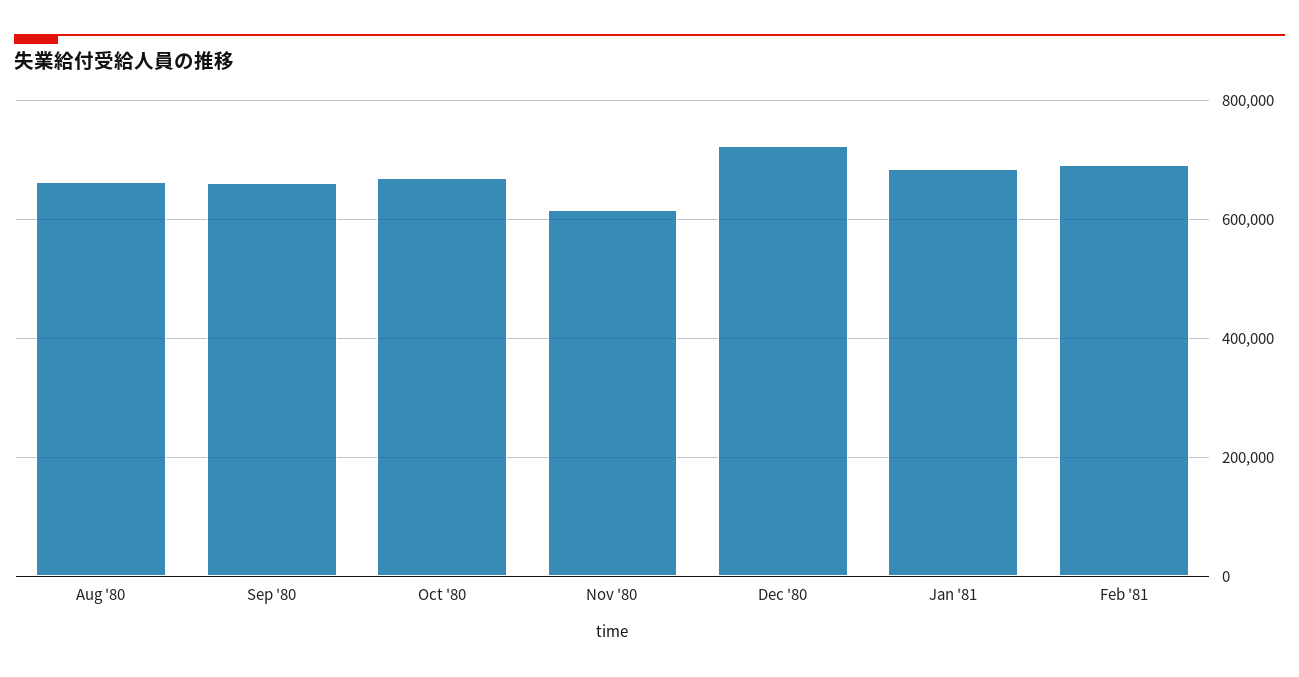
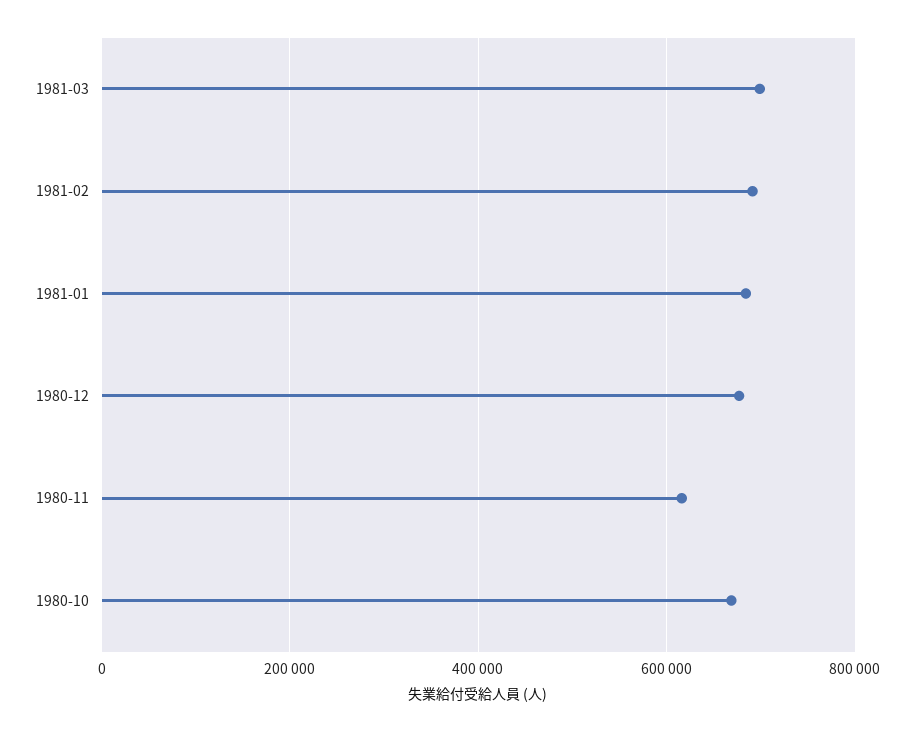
Aug '80: 660000 -> none
Sep '80: 660000 -> none
Dec '80: 720000 -> 680000
1981-03: none -> 700000

